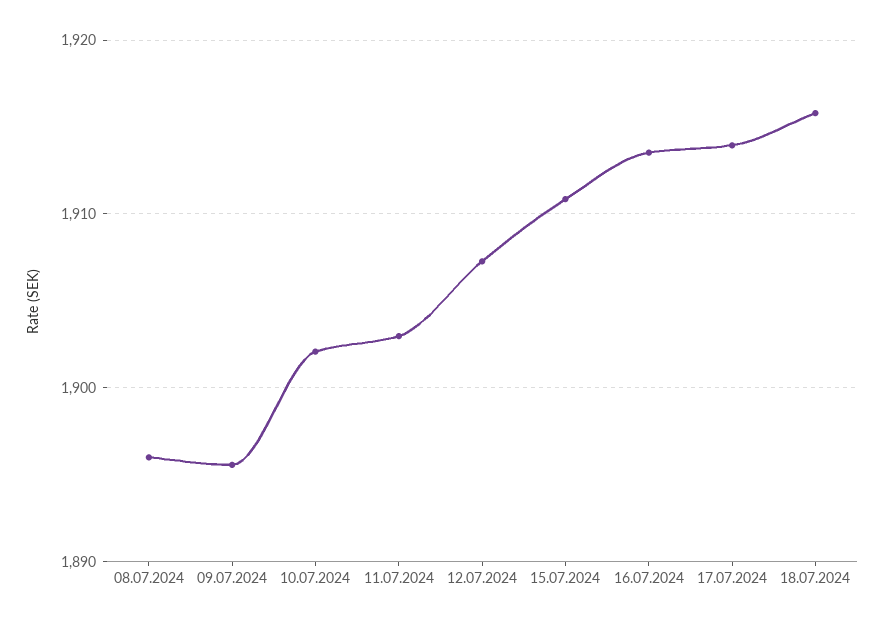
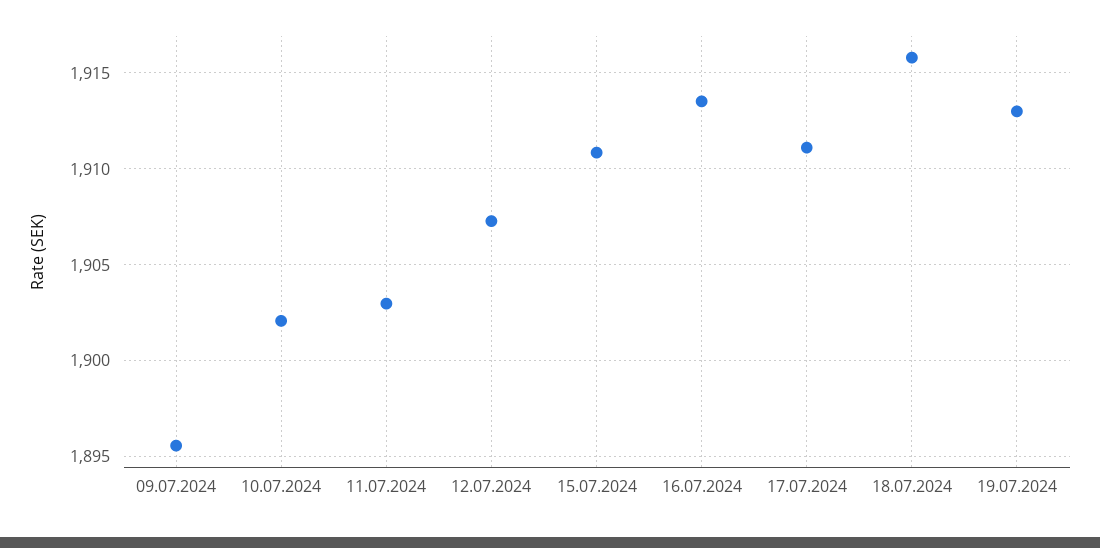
08.07.2024: 1896 -> none
17.07.2024: 1914 -> 1911
19.07.2024: none -> 1913

